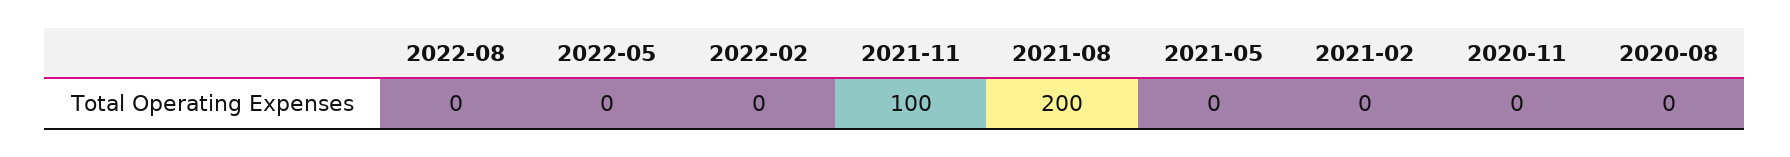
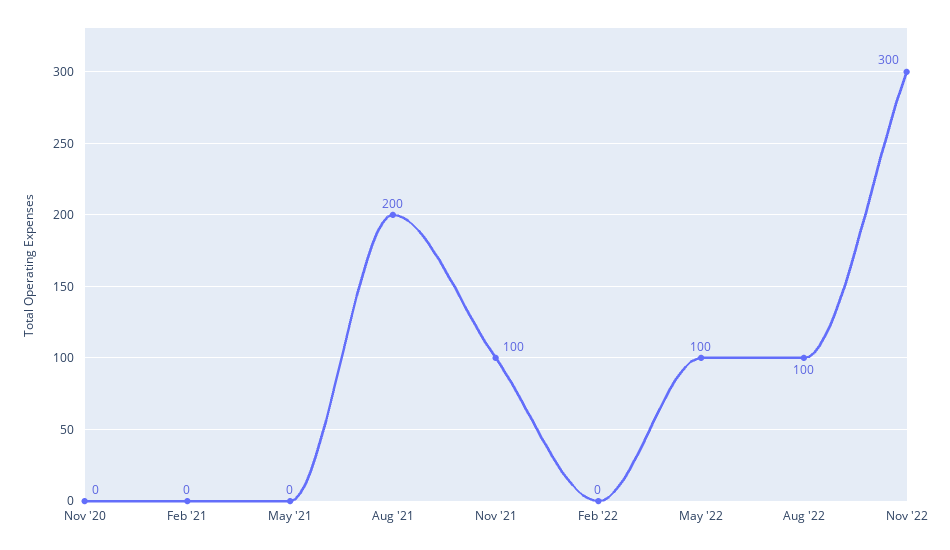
2022-08: 0 -> 100
2022-05: 0 -> 100
2020-08: 0 -> none
Nov '22: none -> 300

